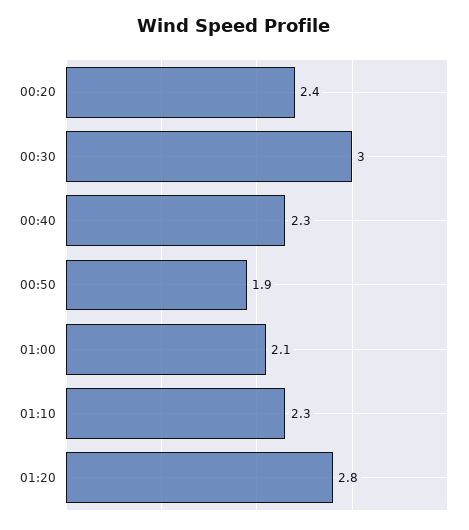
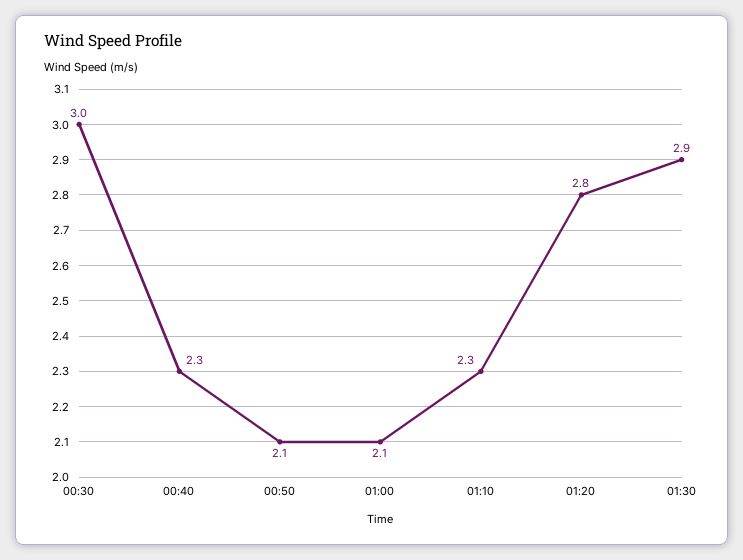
00:20: 2.4 -> none
00:50: 1.9 -> 2.1
01:30: none -> 2.9

